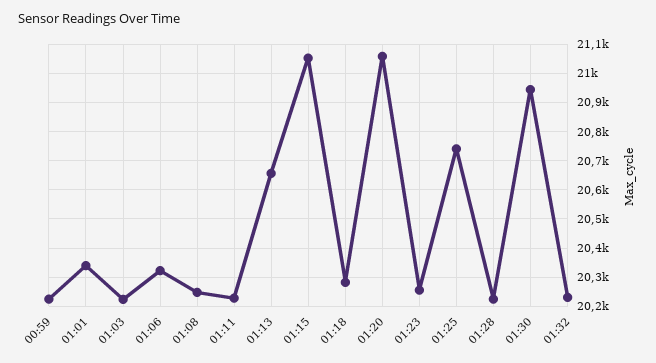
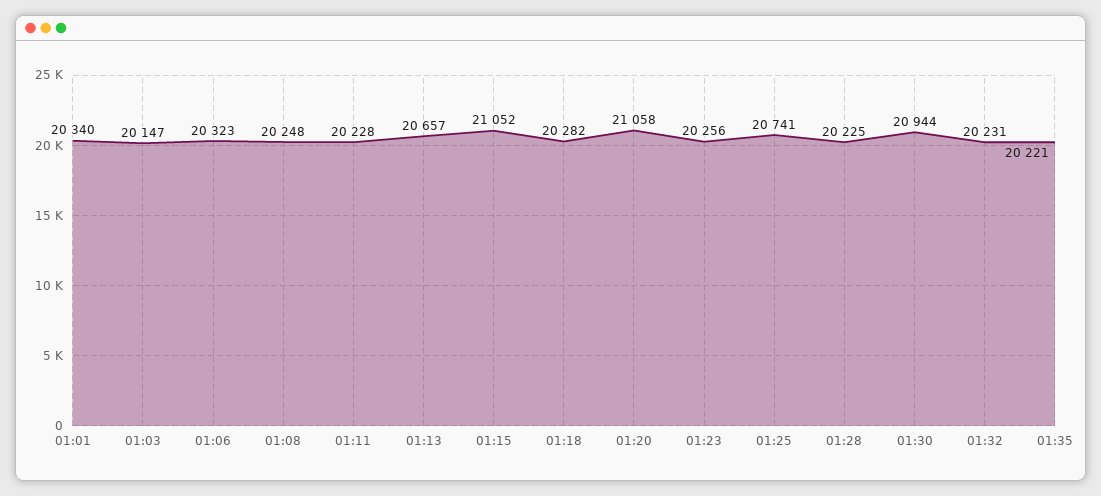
00:59: 20225 -> none
01:03: 20225 -> 20147
01:35: none -> 20221

